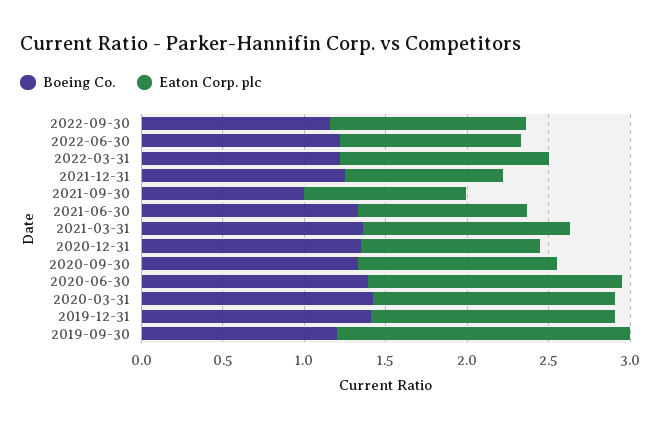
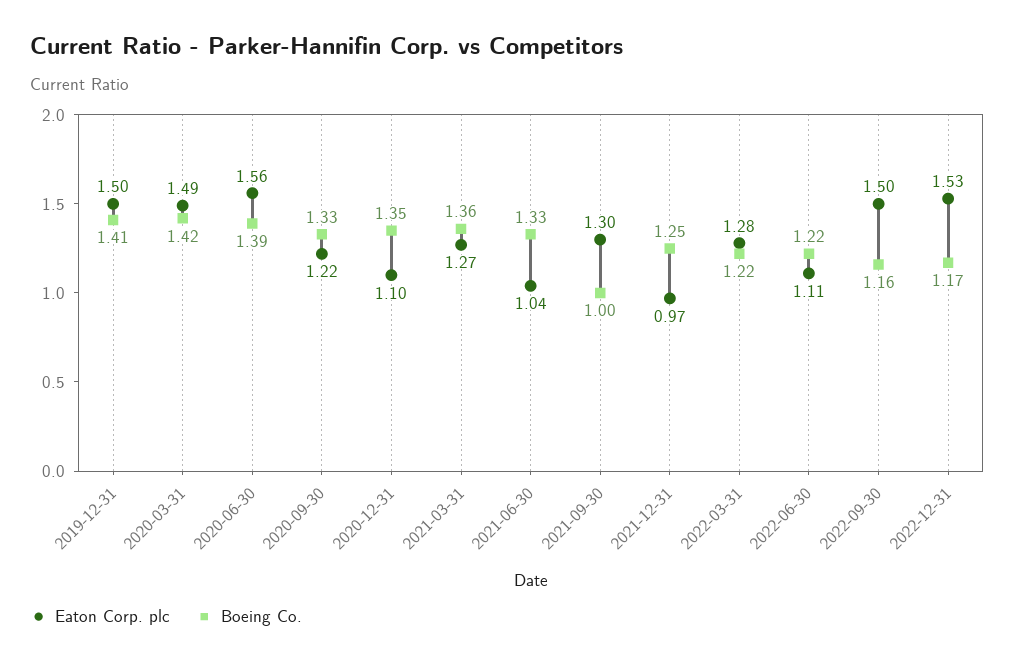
Eaton Corp. plc, 2022-09-30: 1.2 -> 1.5
Eaton Corp. plc, 2021-09-30: 1 -> 1.3
Boeing Co., 2019-09-30: 1.2 -> none
Eaton Corp. plc, 2019-09-30: 1.8 -> none
Eaton Corp. plc, 2022-12-31: none -> 1.53
Boeing Co., 2022-12-31: none -> 1.17

